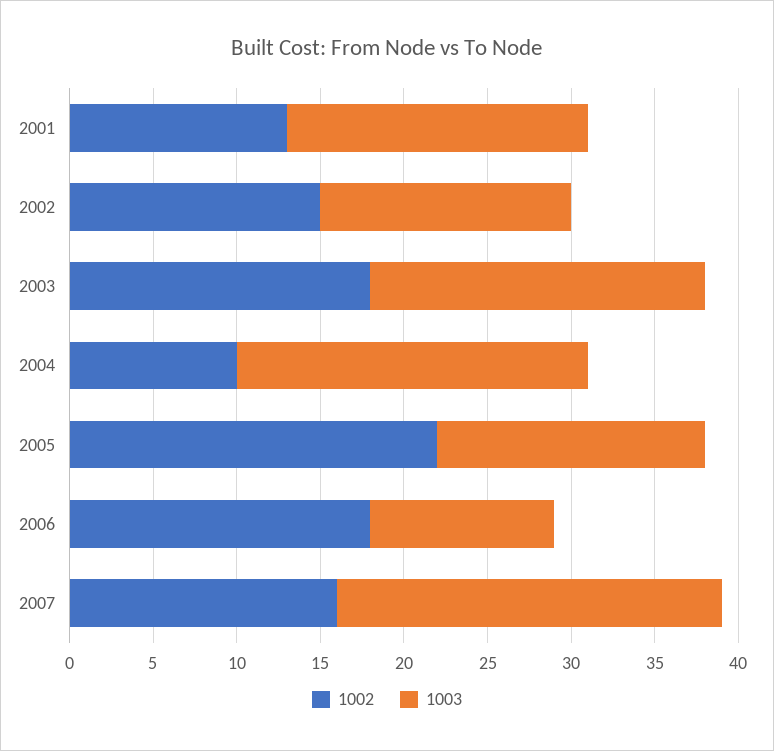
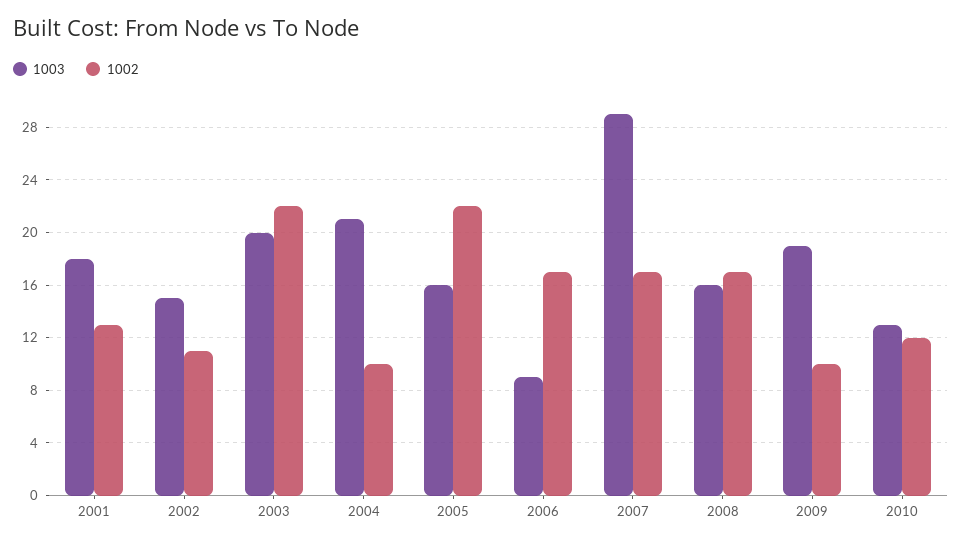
1002, 2002: 15 -> 11
1002, 2003: 18 -> 22
1002, 2006: 18 -> 17
1003, 2006: 11 -> 9
1002, 2007: 16 -> 17
1003, 2007: 23 -> 29
1003, 2008: none -> 16
1002, 2008: none -> 17
1003, 2009: none -> 19
1002, 2009: none -> 10
1003, 2010: none -> 13
1002, 2010: none -> 12

